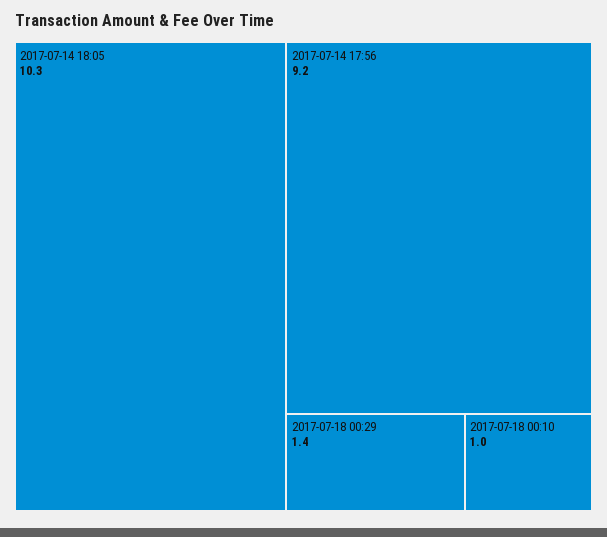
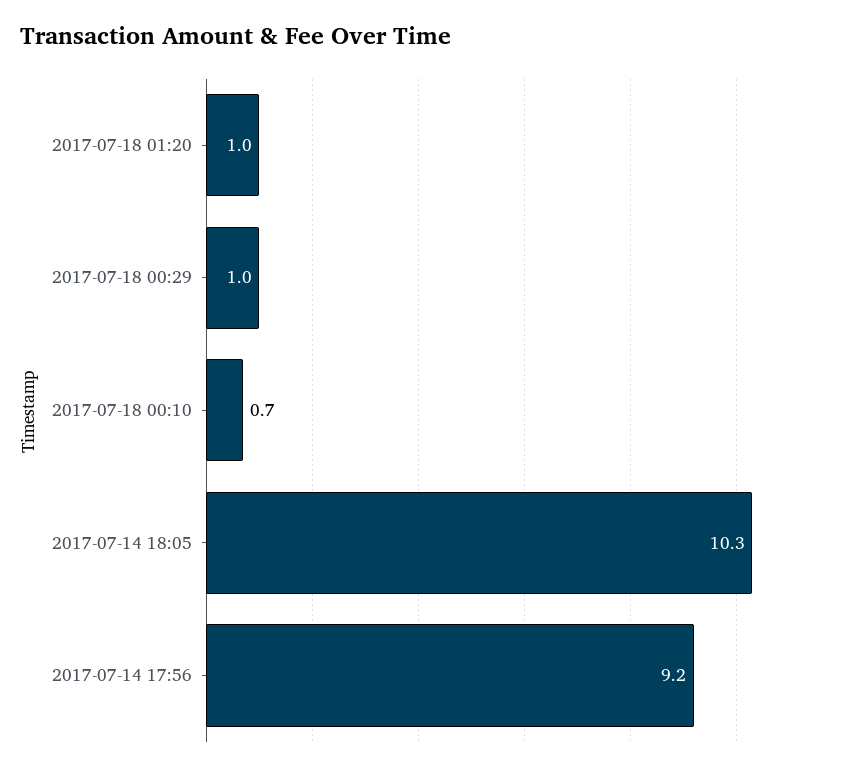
2017-07-18 00:29: 1.4 -> 1
2017-07-18 00:10: 1 -> 0.7
2017-07-18 01:20: none -> 1

